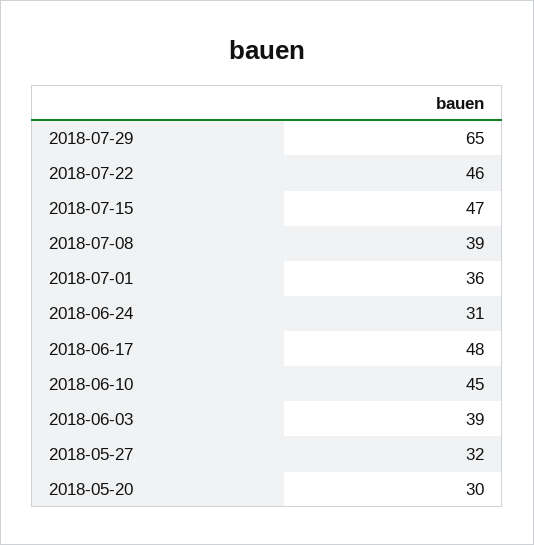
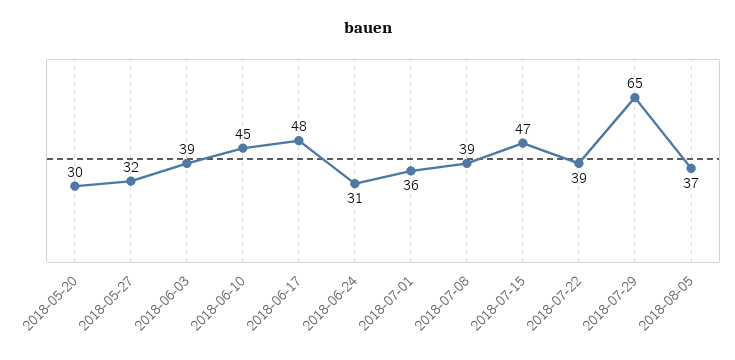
2018-07-22: 46 -> 39
2018-08-05: none -> 37

